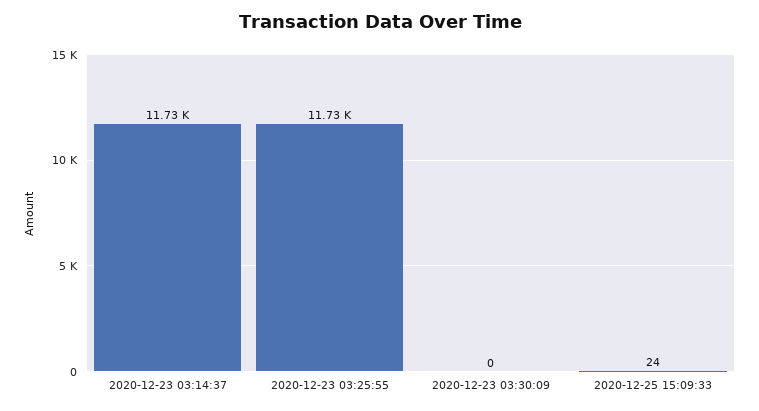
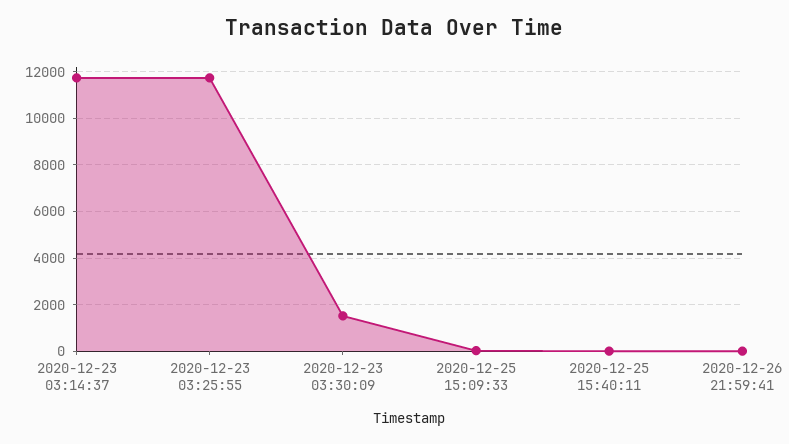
2020-12-23 03:30:09: 0 -> 1500
2020-12-25 15:40:11: none -> 0
2020-12-26 21:59:41: none -> 0

